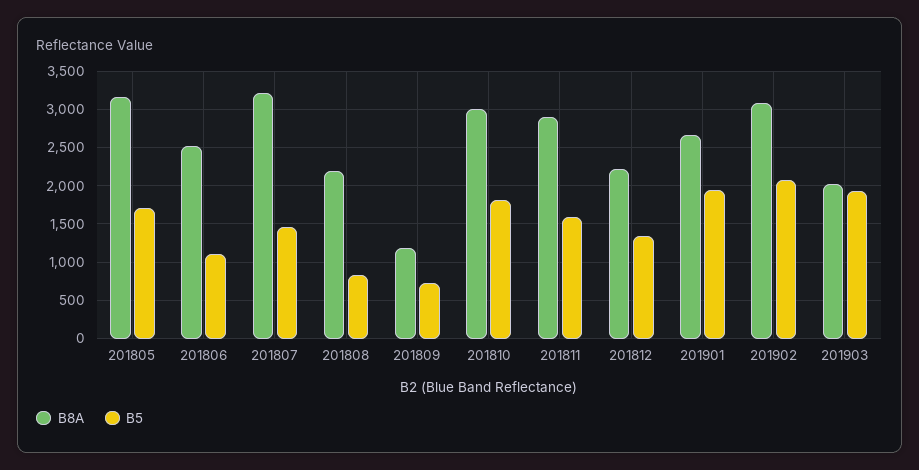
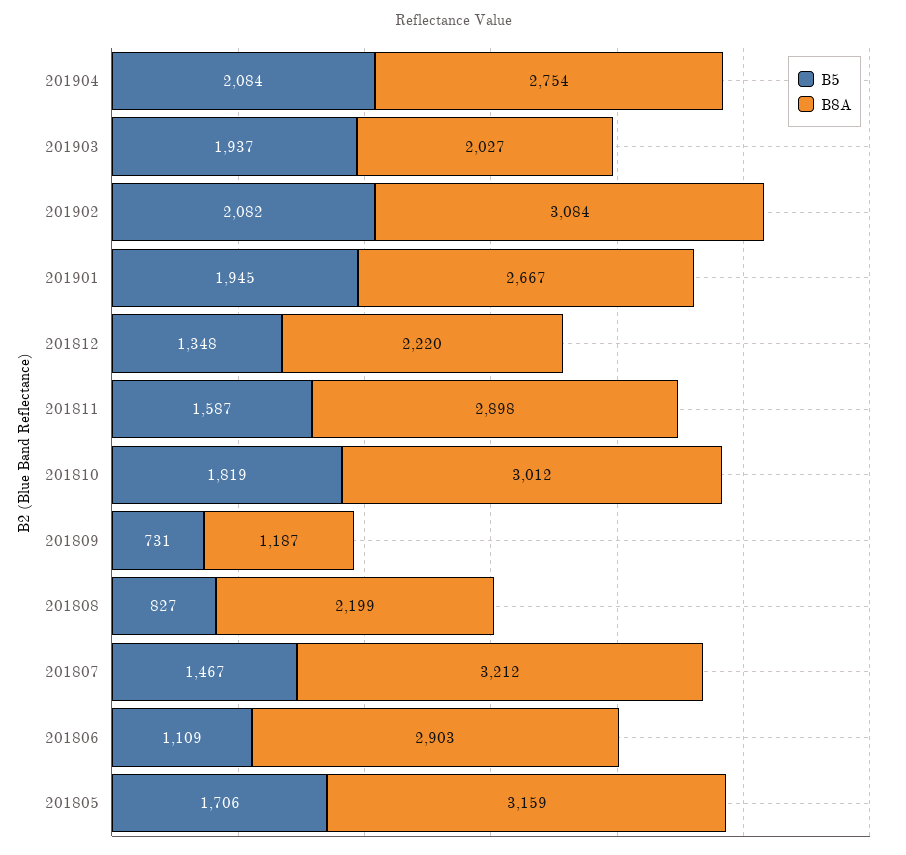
B8A, 201806: 2500 -> 2903
B5, 201904: none -> 2084
B8A, 201904: none -> 2754

